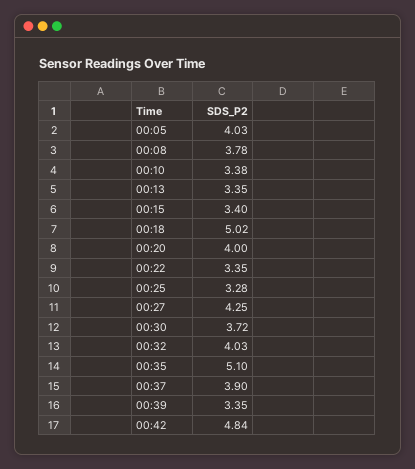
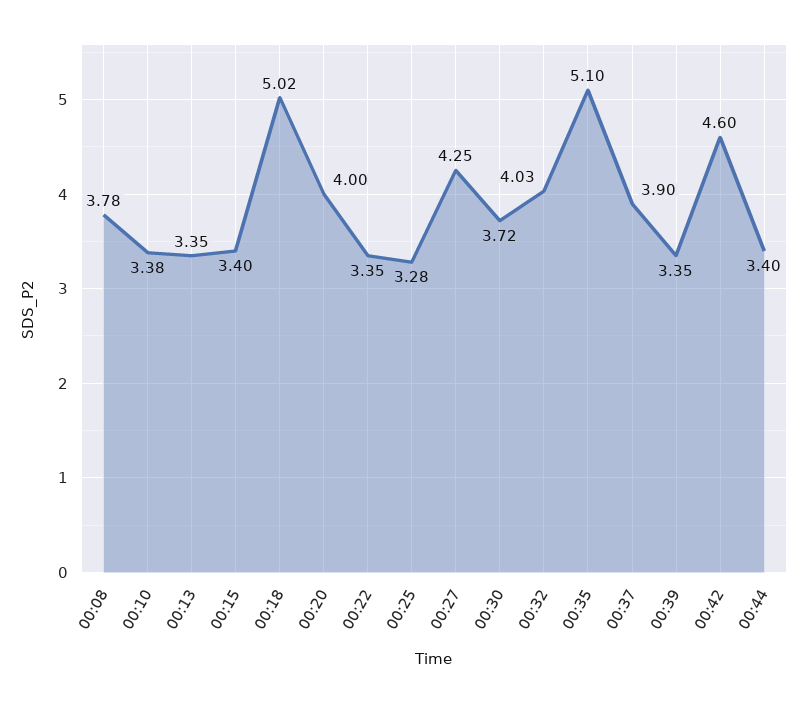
00:05: 4.03 -> none
00:42: 4.84 -> 4.6
00:44: none -> 3.4

